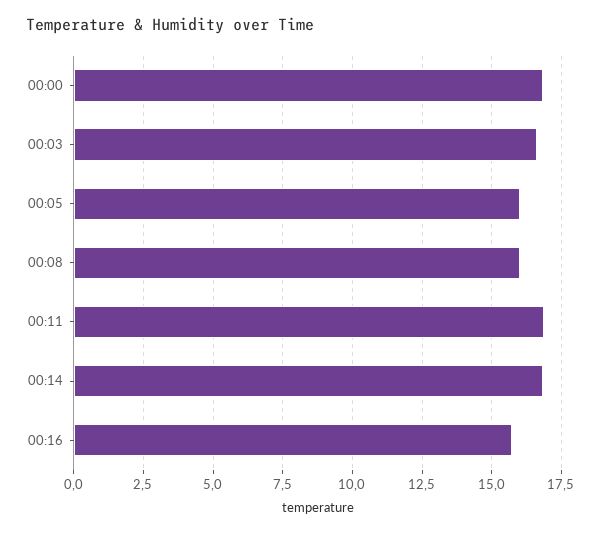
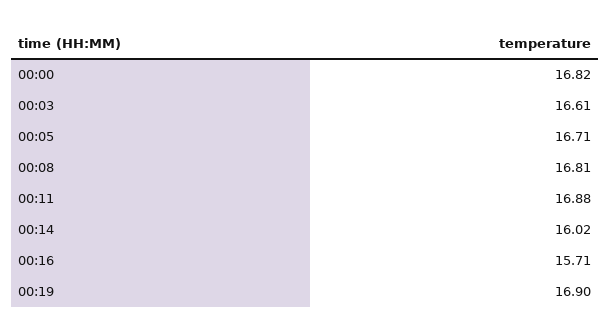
00:05: 16 -> 16.71
00:08: 16 -> 16.81
00:14: 16.75 -> 16.02
00:19: none -> 16.9

